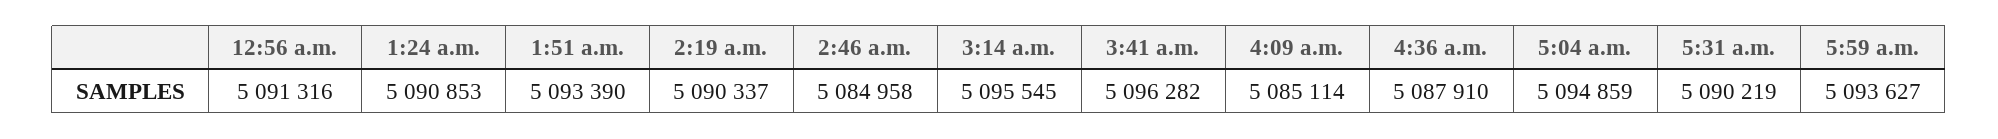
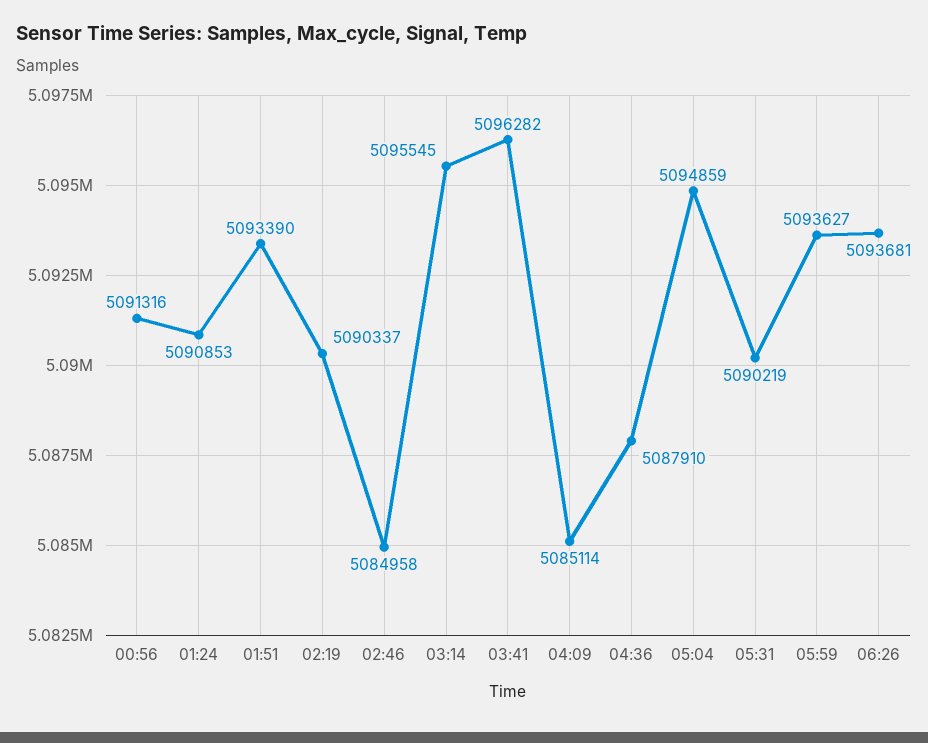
06:26: none -> 5093681

